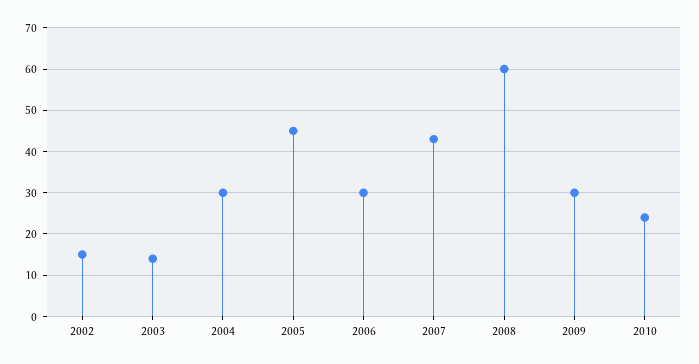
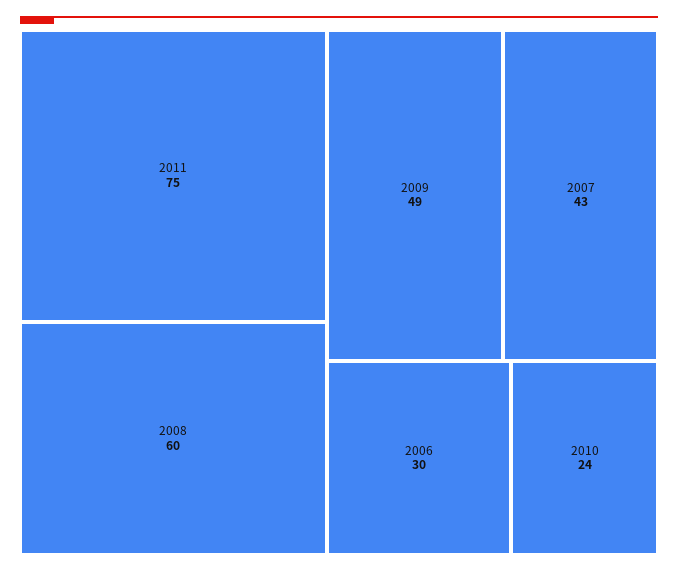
2002: 15 -> none
2003: 15 -> none
2004: 30 -> none
2005: 45 -> none
2009: 30 -> 49
2011: none -> 75

